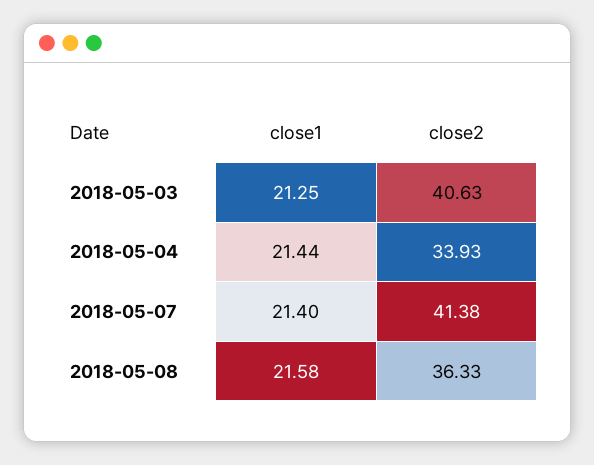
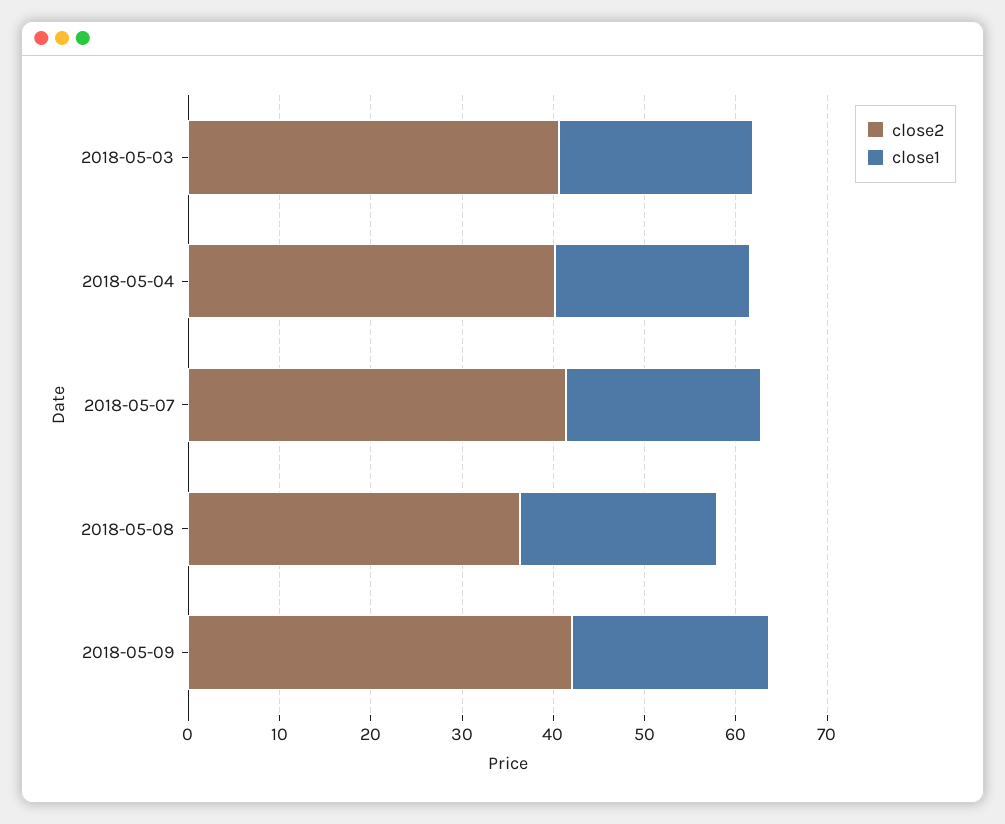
close2, 2018-05-04: 33.93 -> 40
close2, 2018-05-09: none -> 42
close1, 2018-05-09: none -> 22

